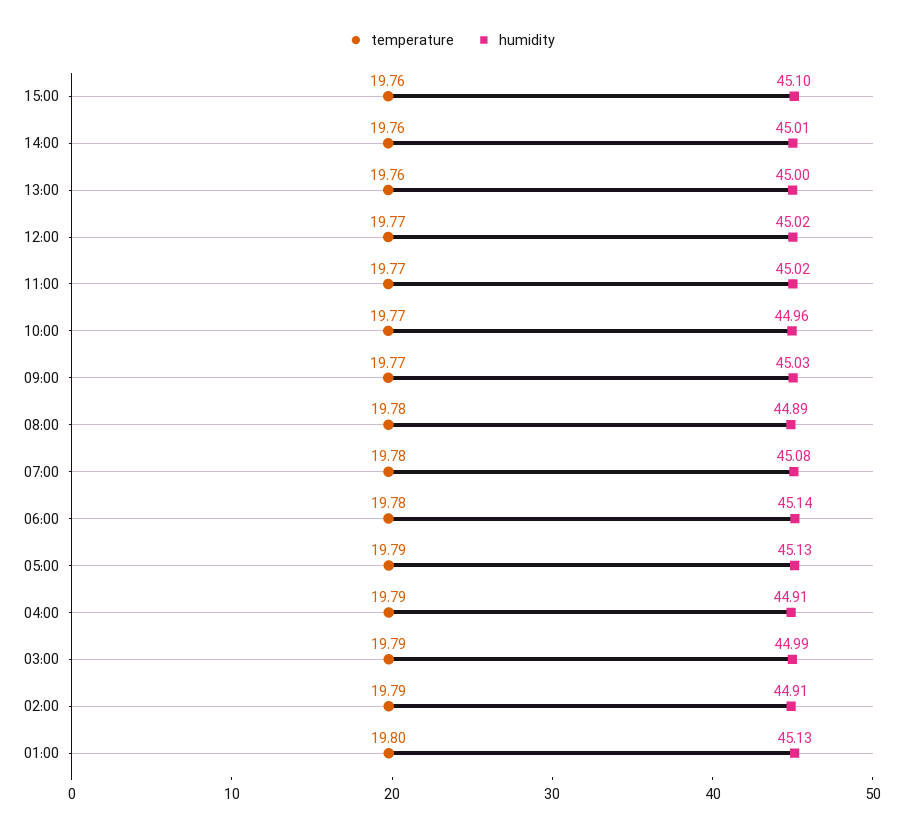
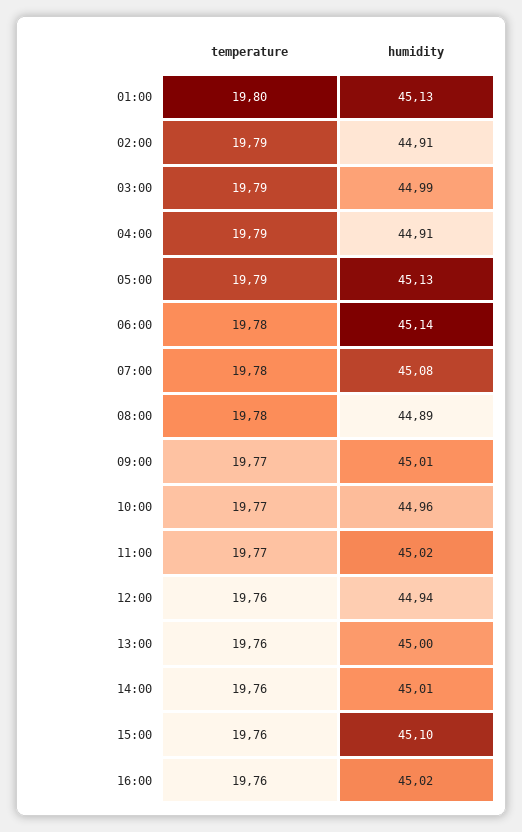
temperature, 12:00: 19.77 -> 19.76
humidity, 12:00: 45.02 -> 44.94
humidity, 09:00: 45.03 -> 45.01
temperature, 16:00: none -> 19.76
humidity, 16:00: none -> 45.02

